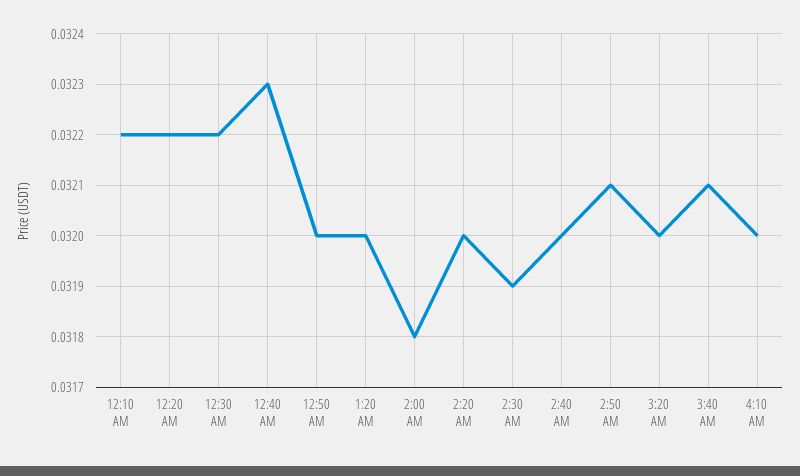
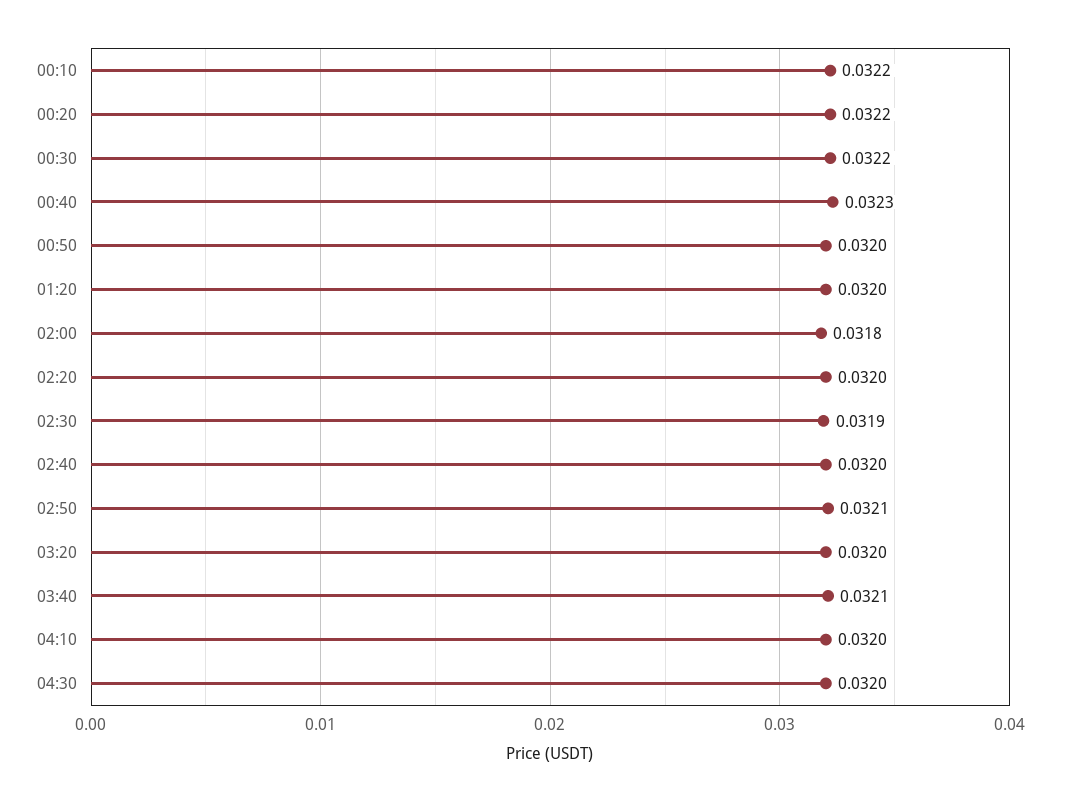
04:30: none -> 0.032

